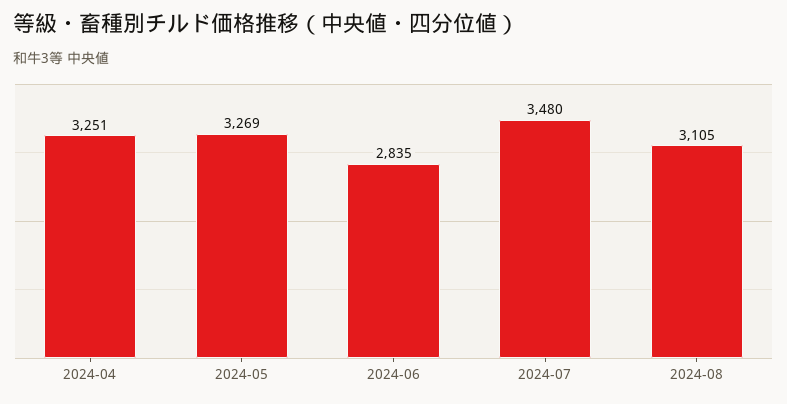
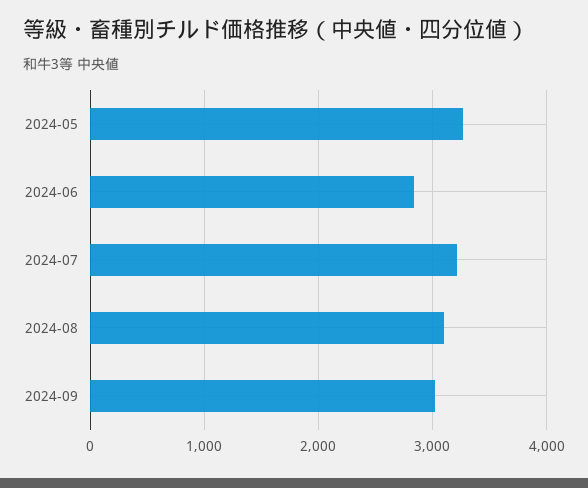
2024-04: 3251 -> none
2024-07: 3480 -> 3200
2024-09: none -> 3000

